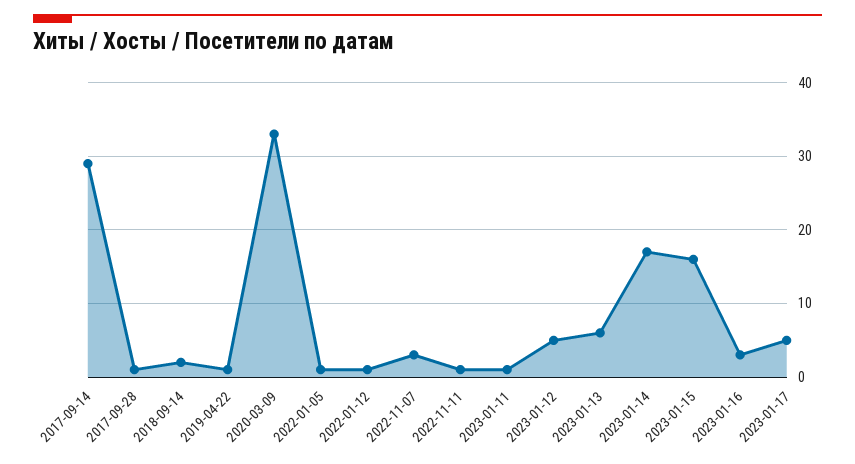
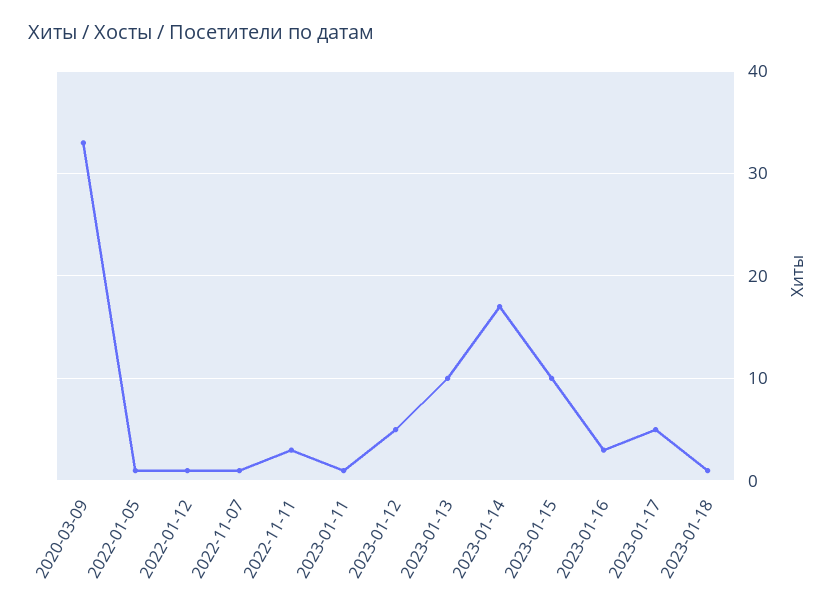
2017-09-14: 29 -> none
2017-09-28: 1 -> none
2018-09-14: 2 -> none
2019-04-22: 1 -> none
2022-11-07: 3 -> 1
2022-11-11: 1 -> 3
2023-01-13: 6 -> 10
2023-01-15: 16 -> 10
2023-01-18: none -> 1

